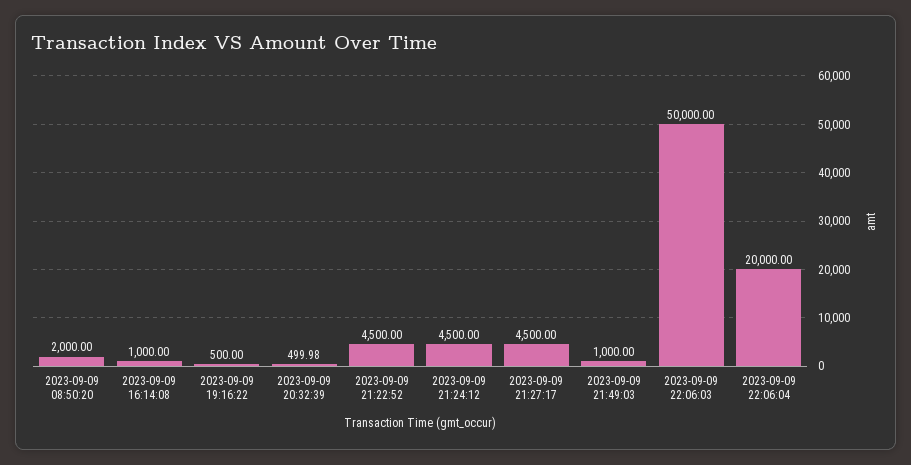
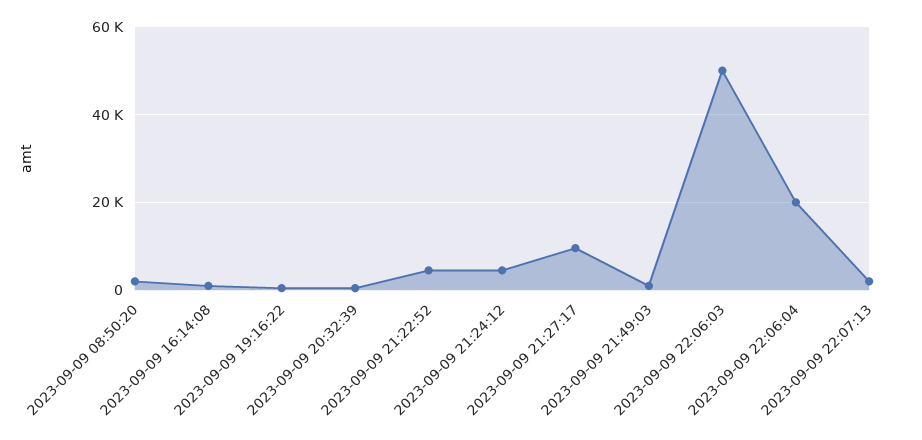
2023-09-09 21:27:17: 4500 -> 10000
2023-09-09 22:07:13: none -> 2000

